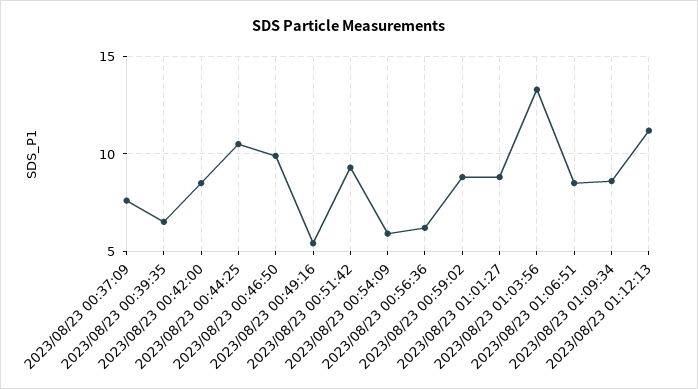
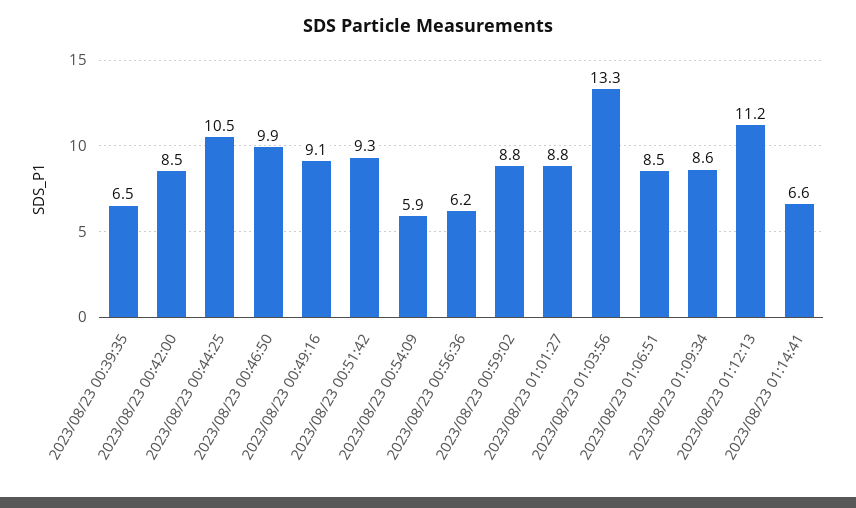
2023/08/23 00:37:09: 7.5 -> none
2023/08/23 00:49:16: 5.5 -> 9.1
2023/08/23 01:14:41: none -> 6.6

